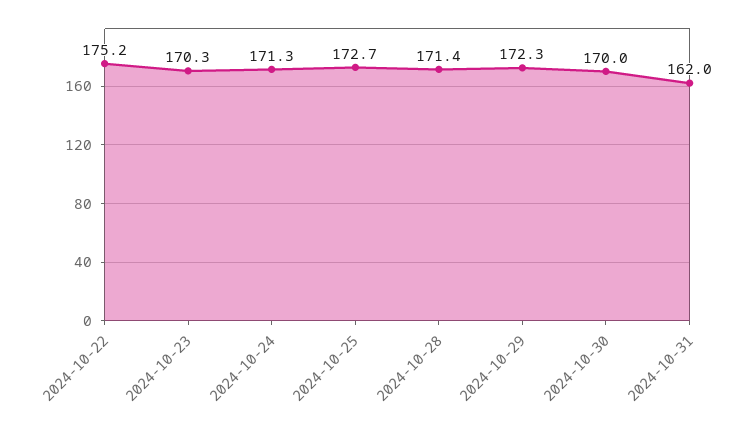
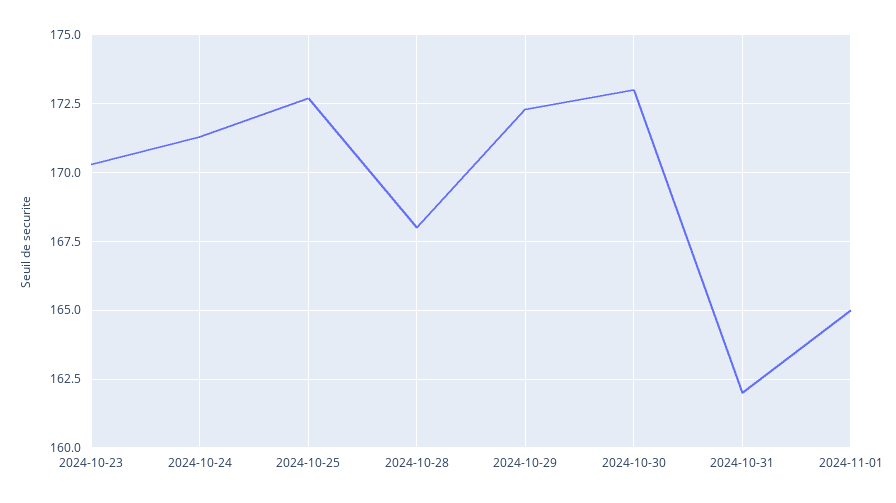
2024-10-22: 175.2 -> none
2024-10-28: 171.4 -> 168
2024-10-30: 170 -> 173
2024-11-01: none -> 165

